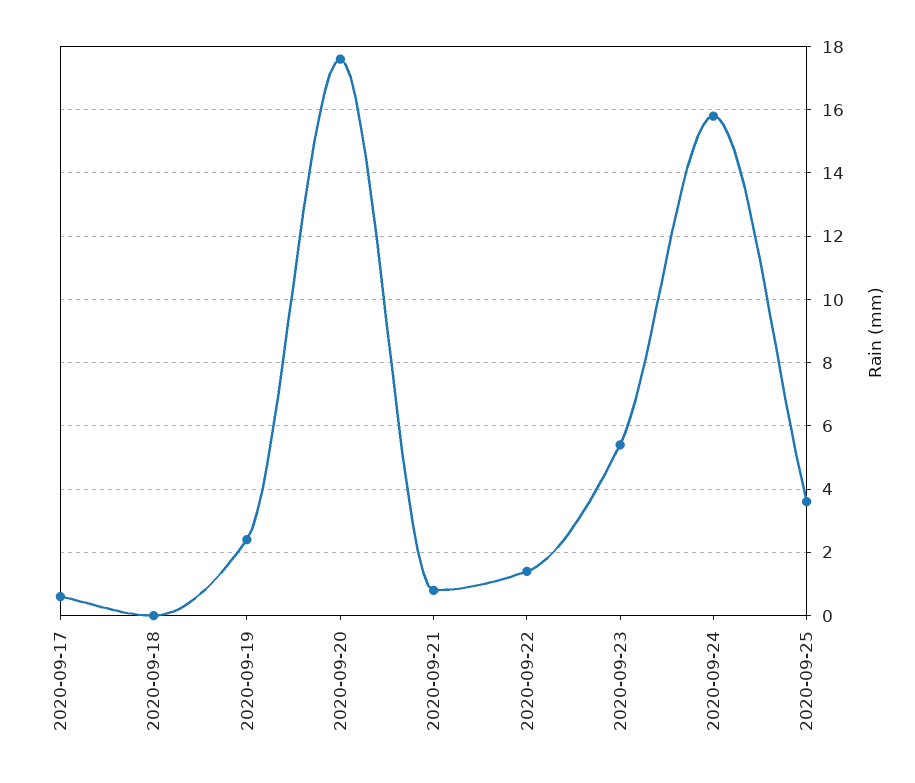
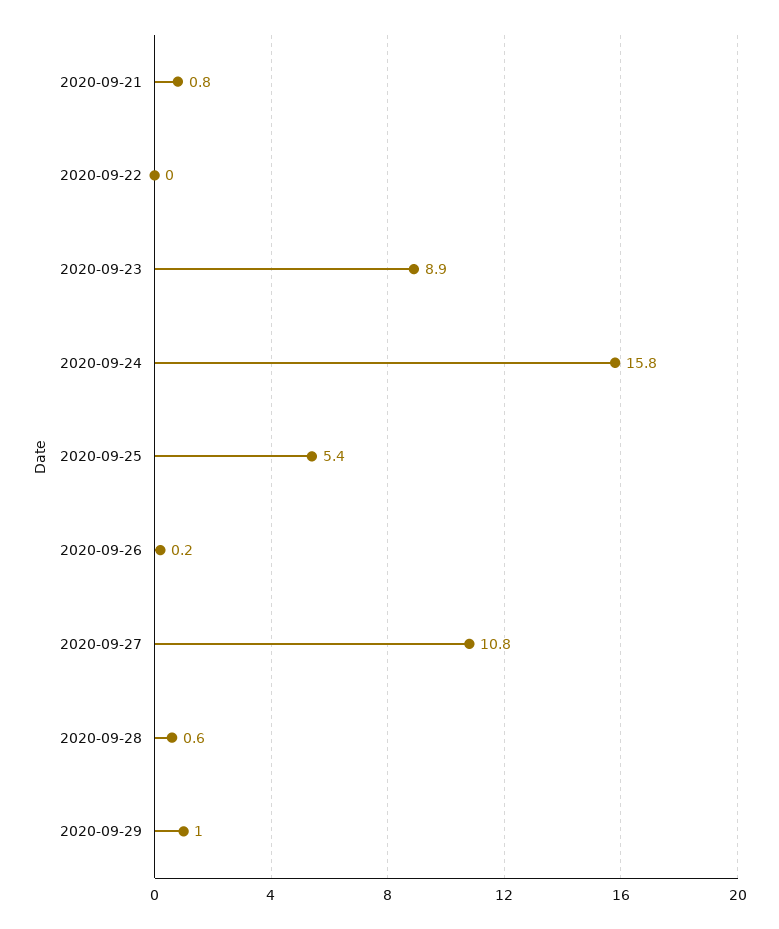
2020-09-17: 0.5 -> none
2020-09-18: 0 -> none
2020-09-19: 2.5 -> none
2020-09-20: 17.5 -> none
2020-09-22: 1.5 -> 0
2020-09-23: 5.5 -> 8.9
2020-09-25: 3.5 -> 5.4
2020-09-26: none -> 0.2
2020-09-27: none -> 10.8
2020-09-28: none -> 0.6
2020-09-29: none -> 1

